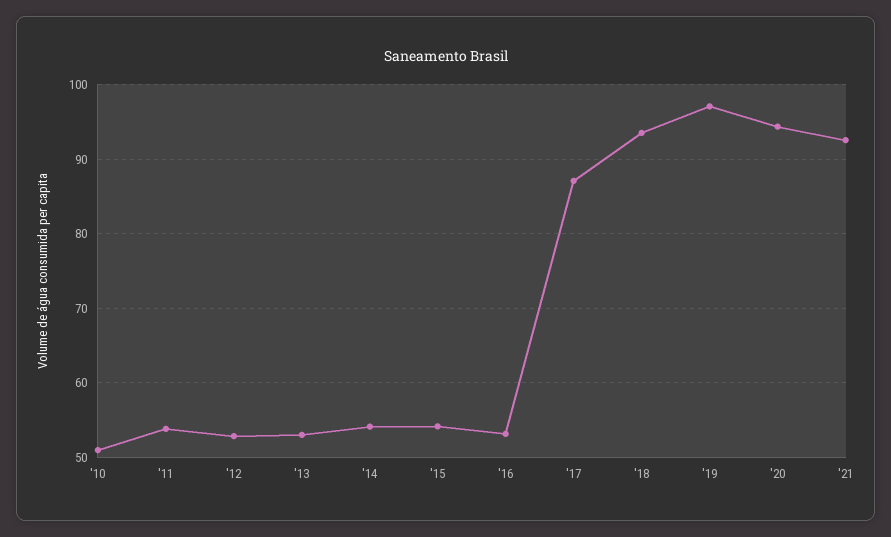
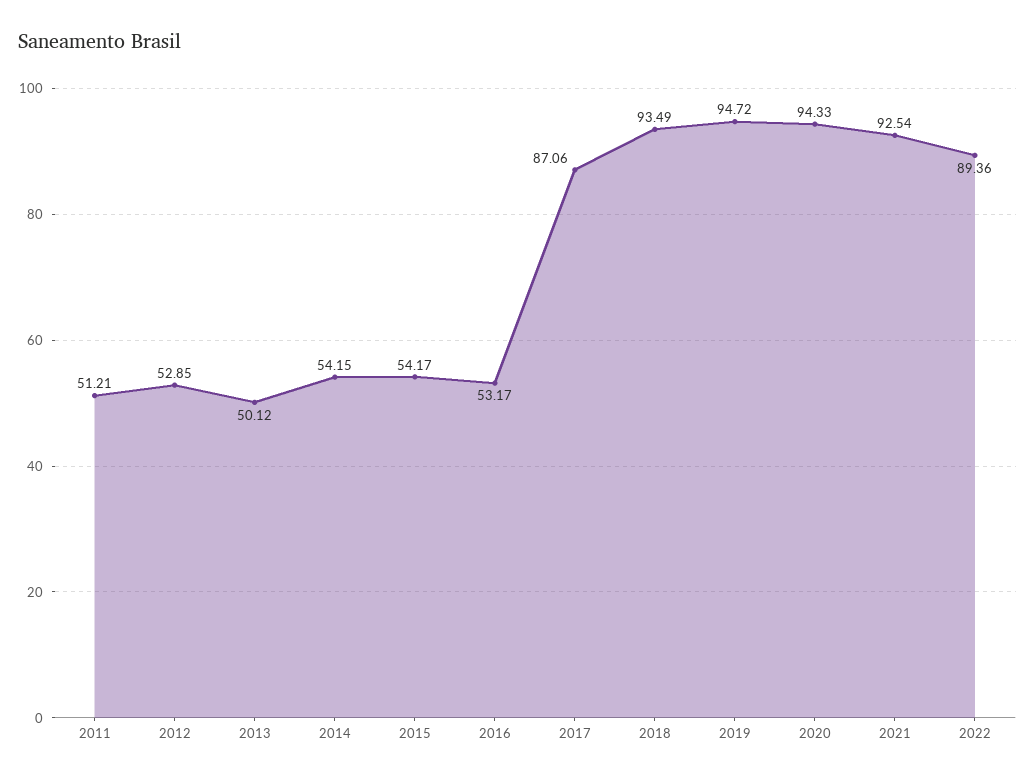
'10: 51 -> none
'11: 54 -> 51.21
'13: 53 -> 50.12
'19: 97 -> 94.72
2022: none -> 89.36

